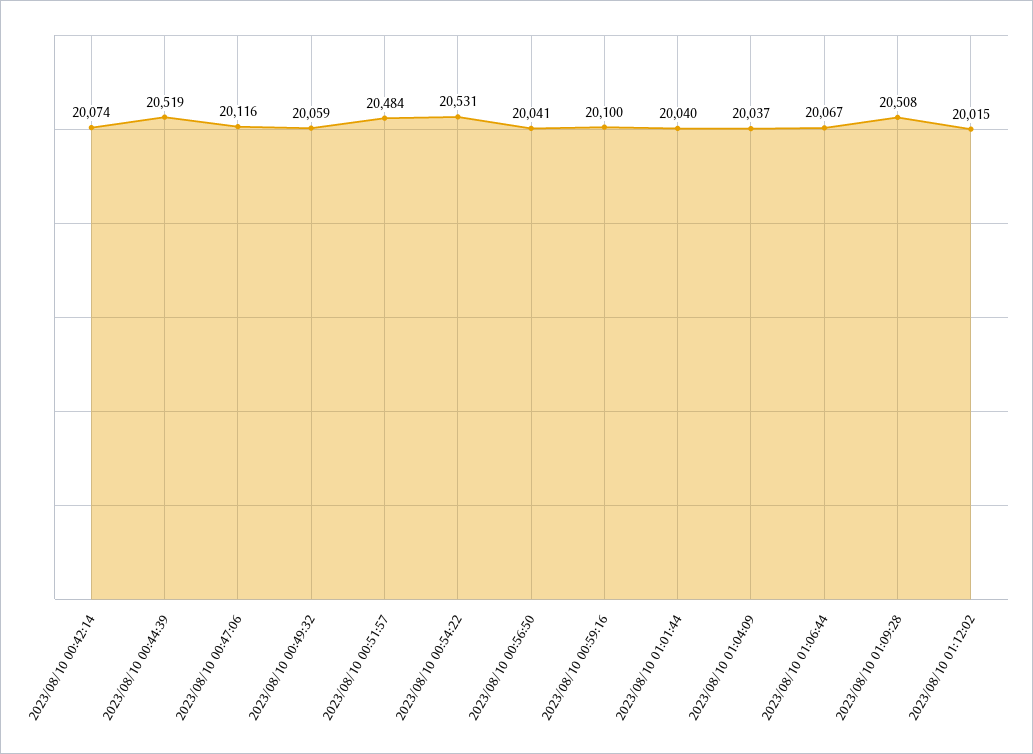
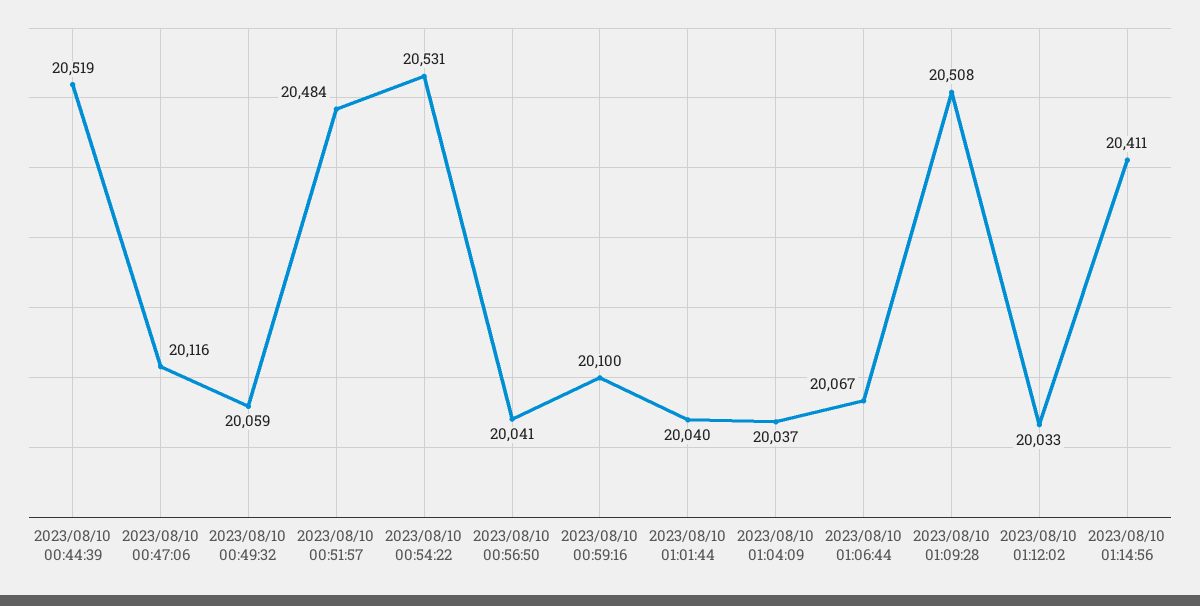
2023/08/10 00:42:14: 20074 -> none
2023/08/10 01:12:02: 20015 -> 20033
2023/08/10 01:14:56: none -> 20411

